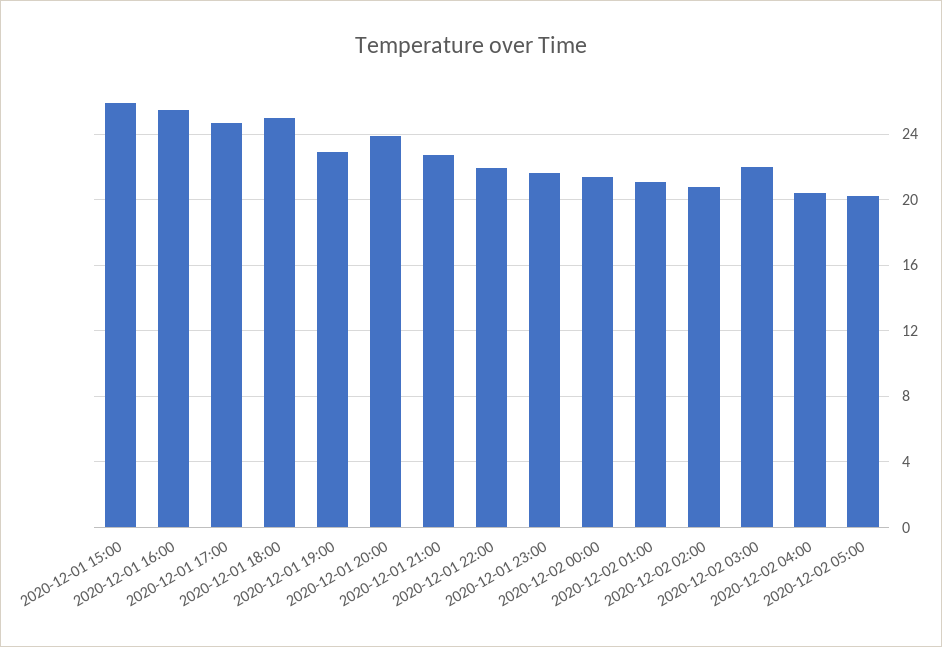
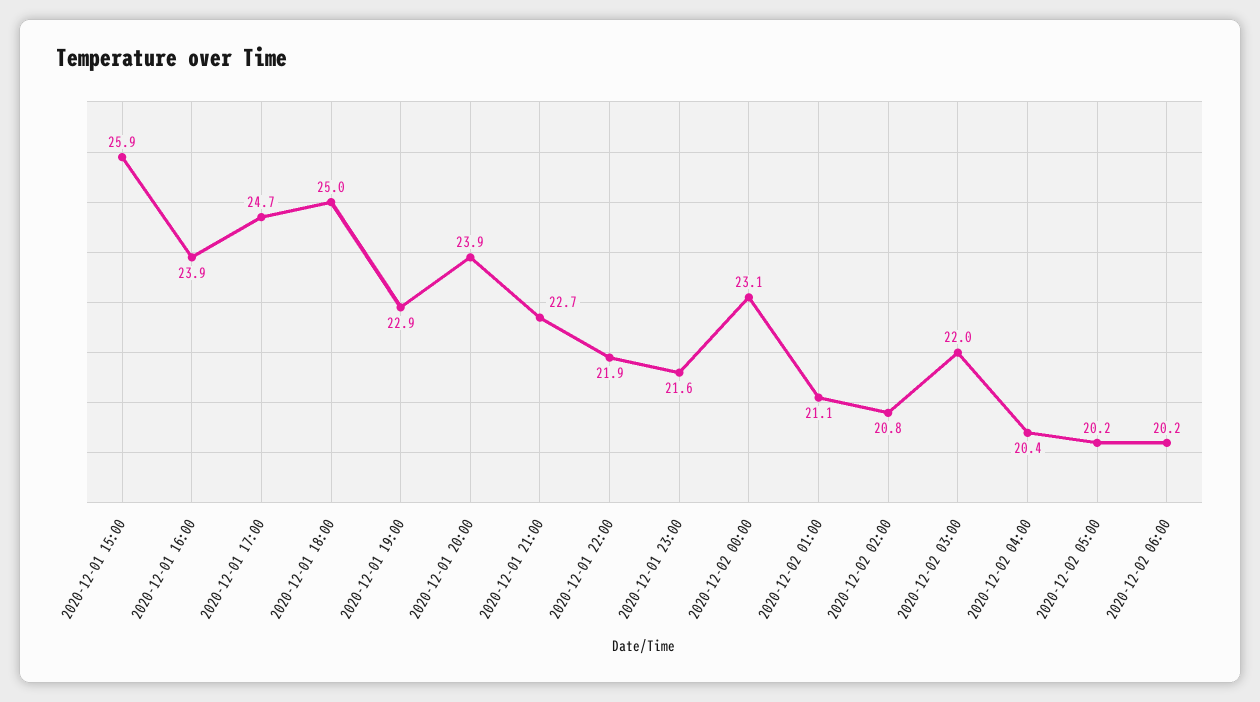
2020-12-01 16:00: 25.5 -> 23.9
2020-12-02 00:00: 21.5 -> 23.1
2020-12-02 06:00: none -> 20.2

